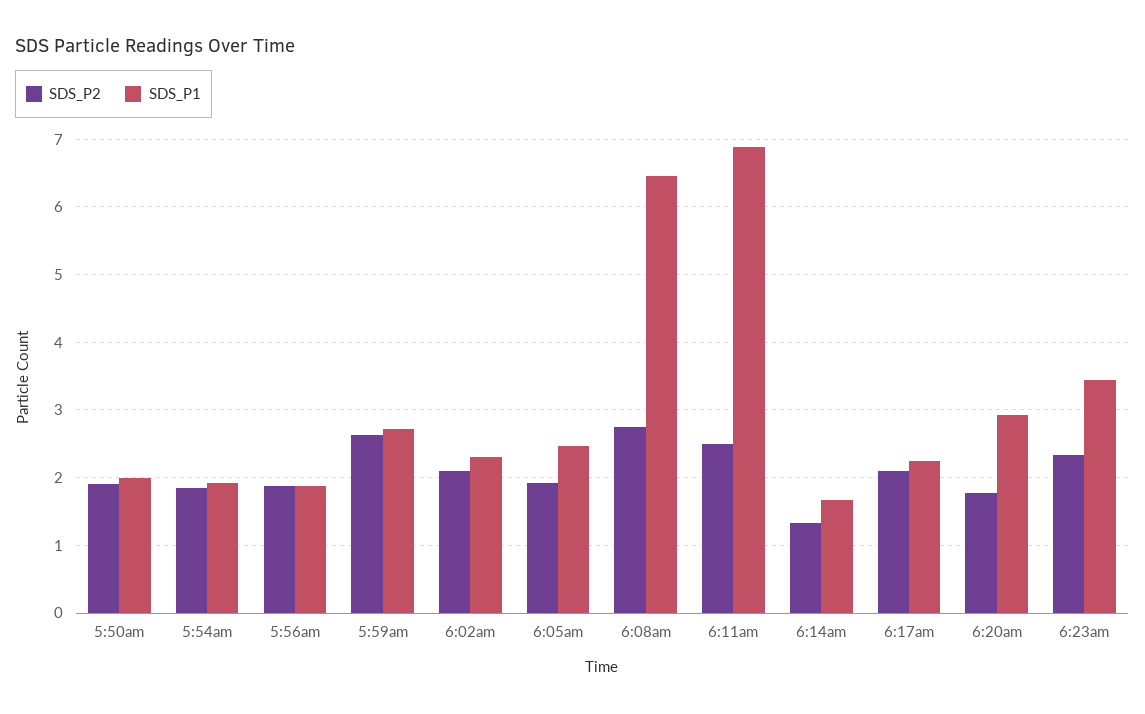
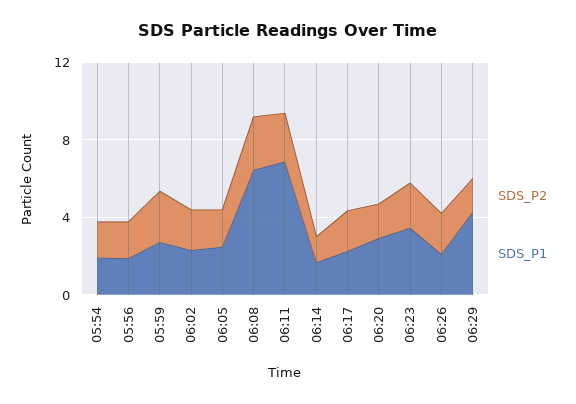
SDS_P2, 5:50am: 1.9 -> none
SDS_P1, 5:50am: 2 -> none
SDS_P2, 06:26: none -> 2
SDS_P1, 06:26: none -> 2
SDS_P2, 06:29: none -> 2
SDS_P1, 06:29: none -> 4

